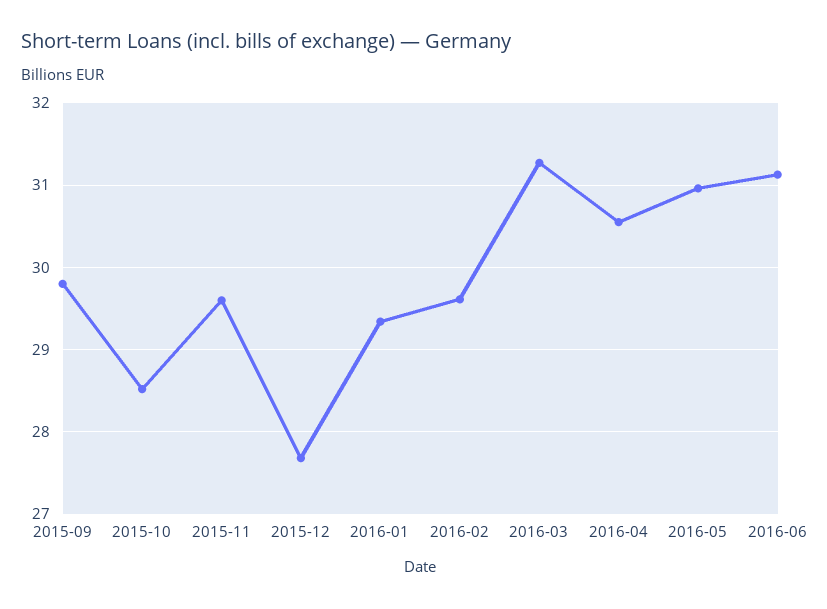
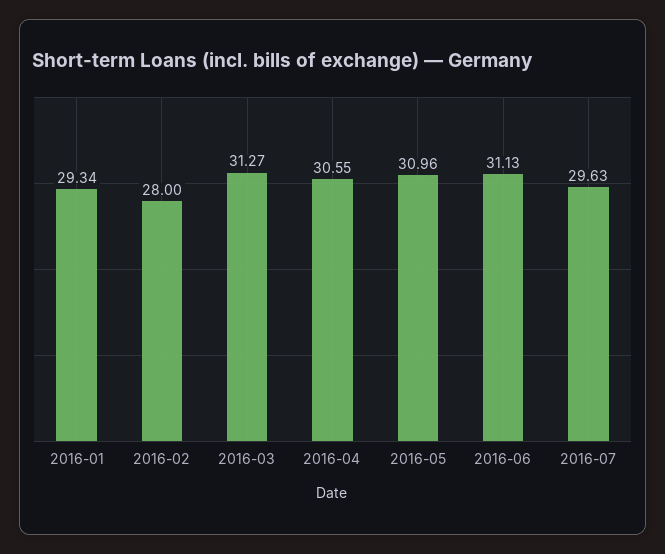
2015-09: 29.8 -> none
2015-10: 28.5 -> none
2015-11: 29.6 -> none
2015-12: 27.7 -> none
2016-02: 29.6 -> 28
2016-07: none -> 29.63

